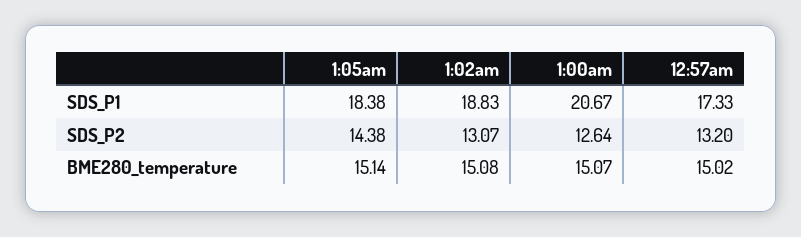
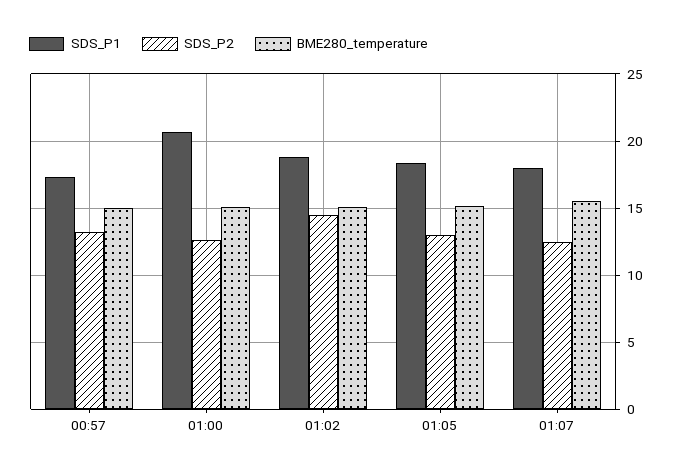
SDS_P2, 1:05am: 14.38 -> 13
SDS_P2, 1:02am: 13.07 -> 14.5
SDS_P1, 01:07: none -> 18
SDS_P2, 01:07: none -> 12.5
BME280_temperature, 01:07: none -> 15.5

